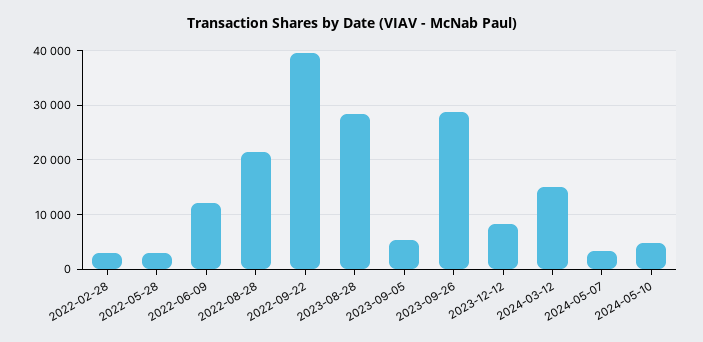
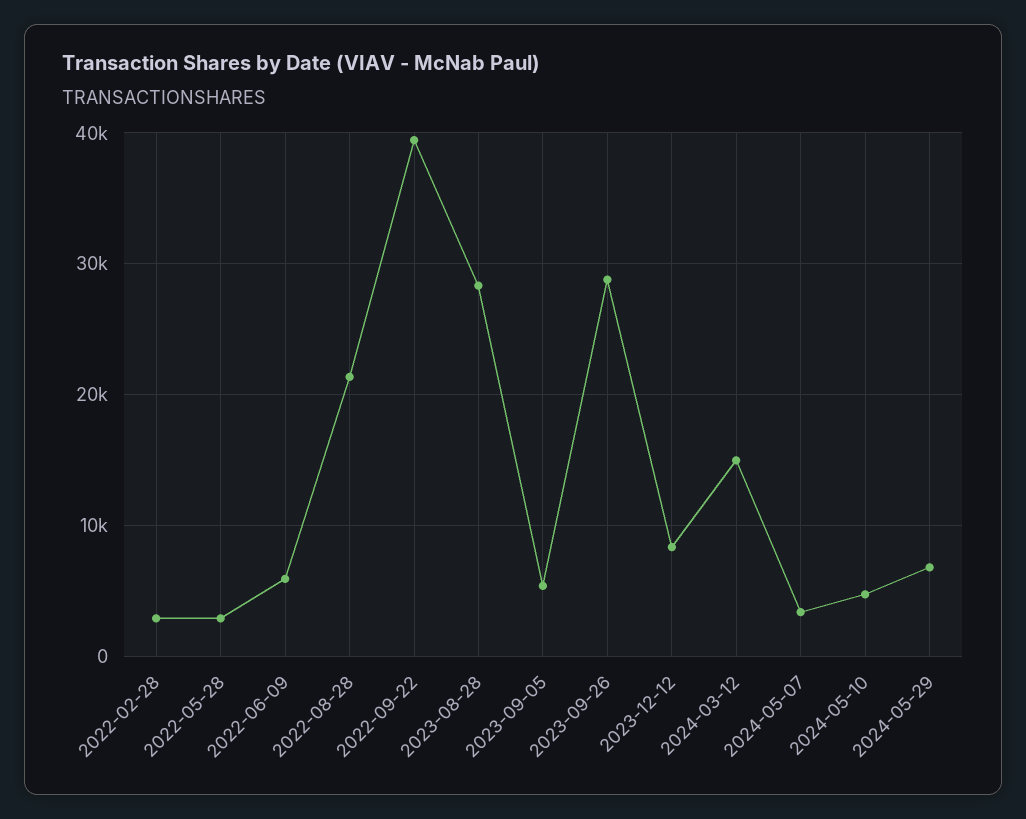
2022-06-09: 12000 -> 6000
2024-05-29: none -> 7000

